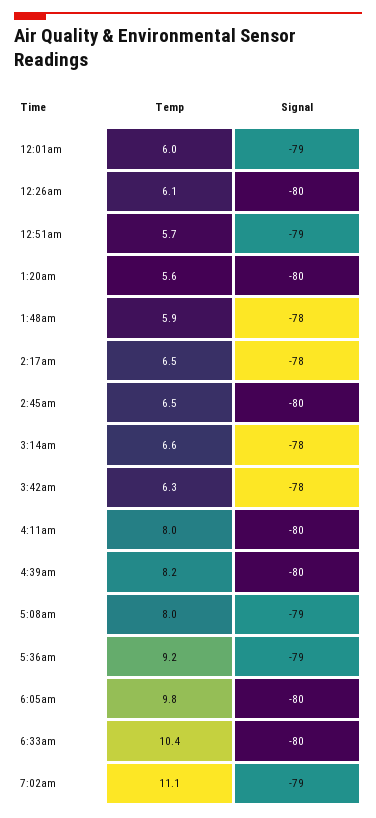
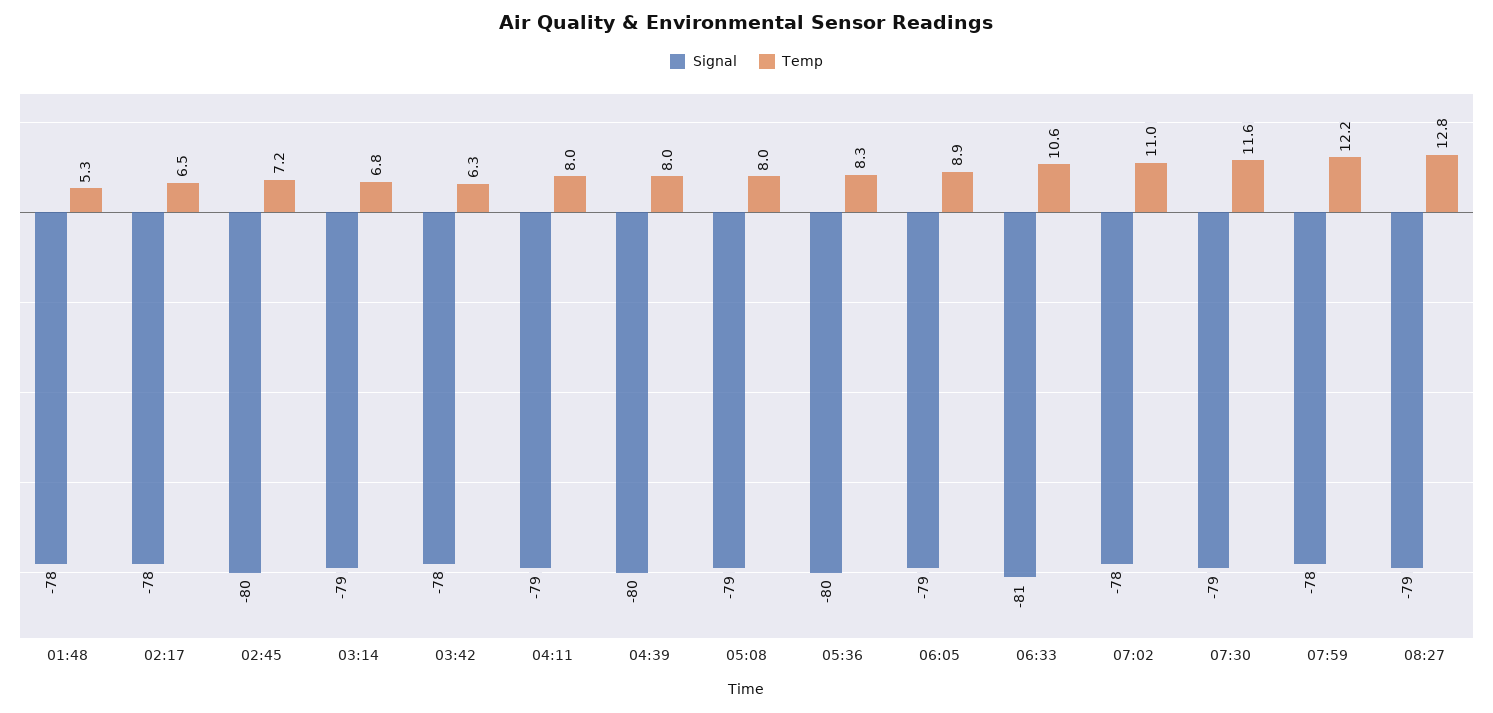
Temp, 12:01am: 6 -> none
Signal, 12:01am: -79 -> none
Temp, 12:26am: 6.1 -> none
Signal, 12:26am: -80 -> none
Temp, 12:51am: 5.7 -> none
Signal, 12:51am: -79 -> none
Temp, 1:20am: 5.6 -> none
Signal, 1:20am: -80 -> none
Temp, 1:48am: 5.9 -> 5.3
Temp, 2:45am: 6.5 -> 7.2
Temp, 3:14am: 6.6 -> 6.8
Signal, 3:14am: -78 -> -79
Signal, 4:11am: -80 -> -79
Temp, 4:39am: 8.2 -> 8
Temp, 5:36am: 9.2 -> 8.3
Signal, 5:36am: -79 -> -80
Temp, 6:05am: 9.8 -> 8.9
Signal, 6:05am: -80 -> -79
Temp, 6:33am: 10.4 -> 10.6
Signal, 6:33am: -80 -> -81
Temp, 7:02am: 11.1 -> 11
Signal, 7:02am: -79 -> -78
Signal, 07:30: none -> -79
Temp, 07:30: none -> 11.6
Signal, 07:59: none -> -78
Temp, 07:59: none -> 12.2
Signal, 08:27: none -> -79
Temp, 08:27: none -> 12.8

